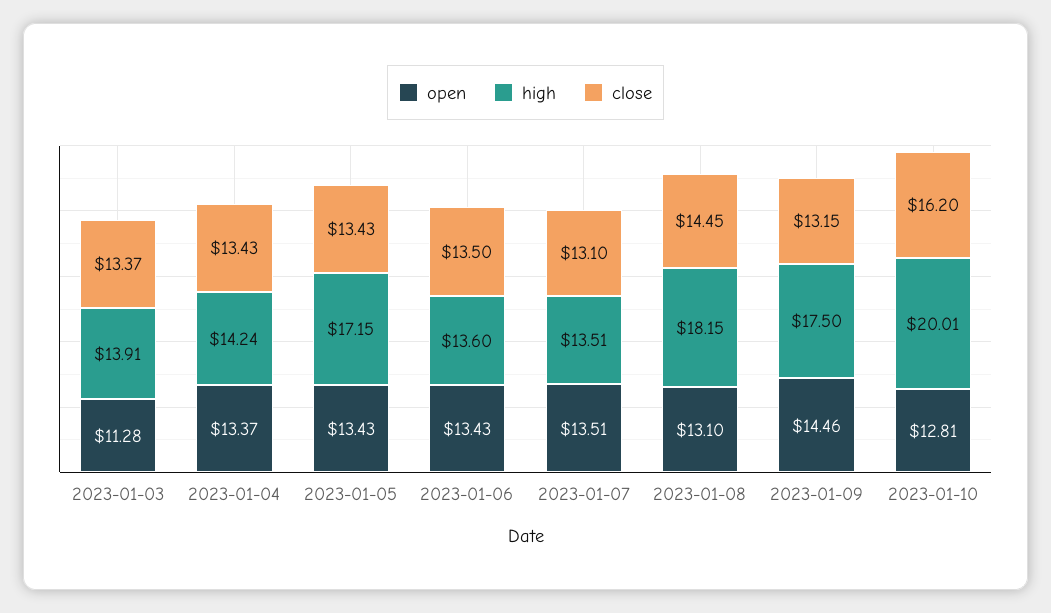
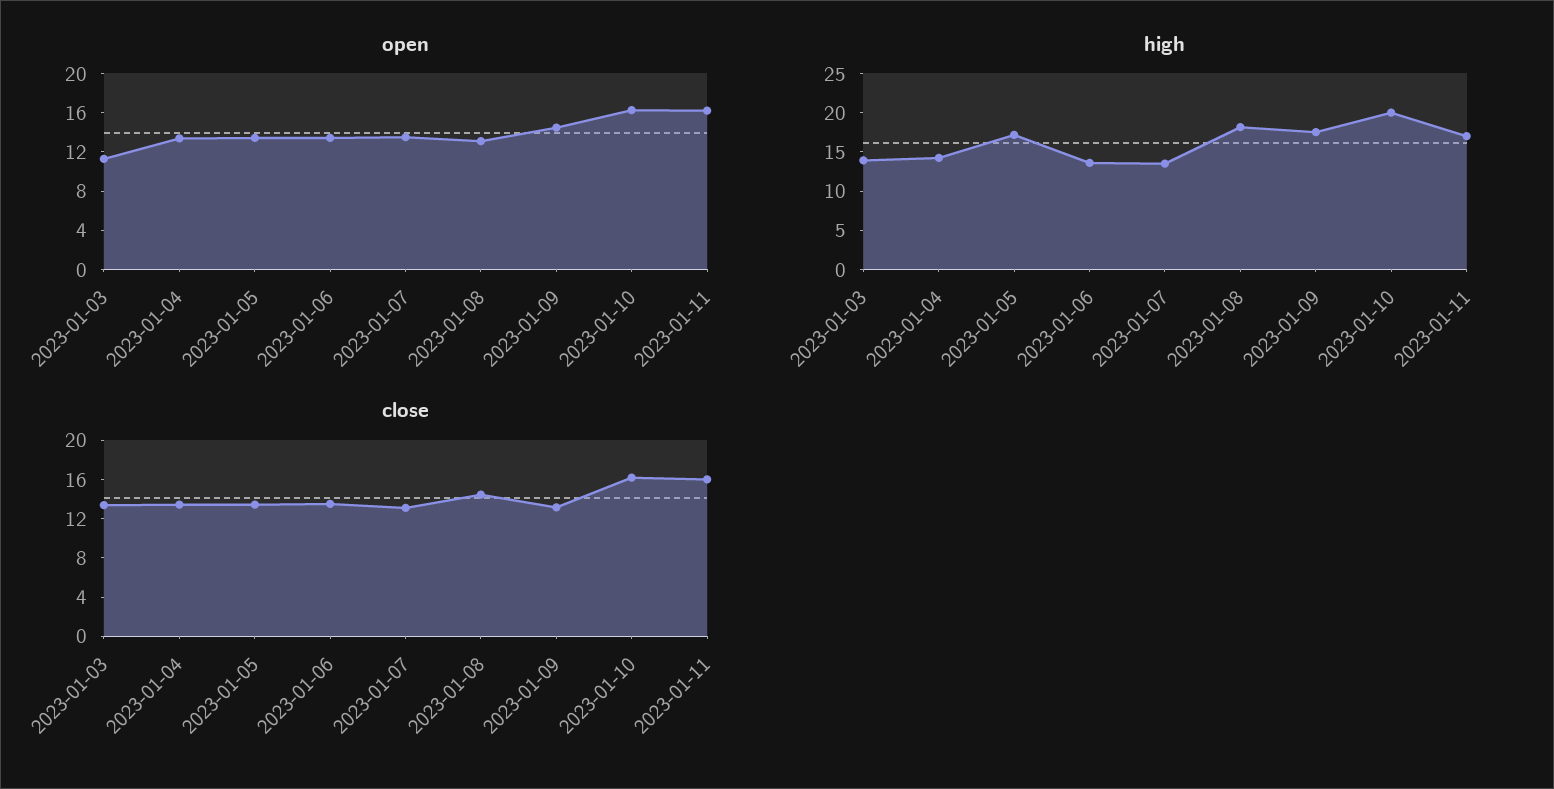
open, 2023-01-10: 12.81 -> 16
open, 2023-01-11: none -> 16
high, 2023-01-11: none -> 17.5
close, 2023-01-11: none -> 16

